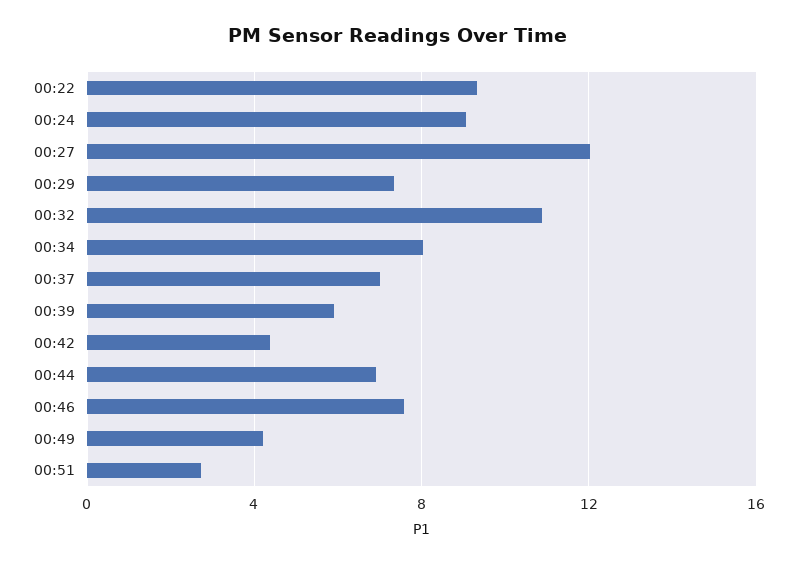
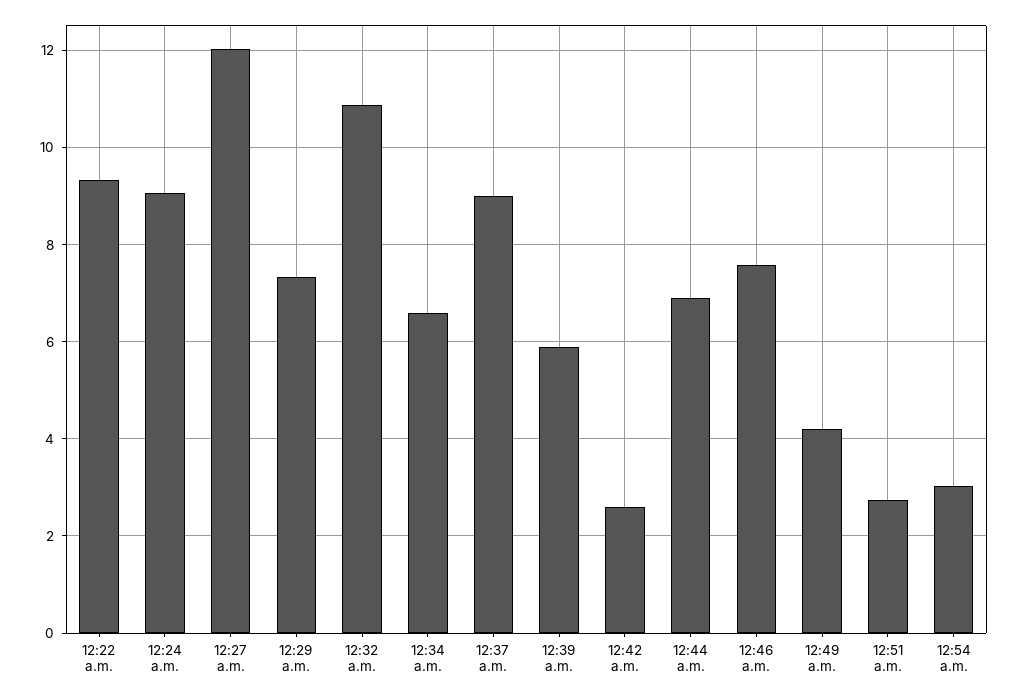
00:34: 8 -> 6.6
00:37: 7 -> 9
00:42: 4.5 -> 2.6
12:54 a.m.: none -> 3

